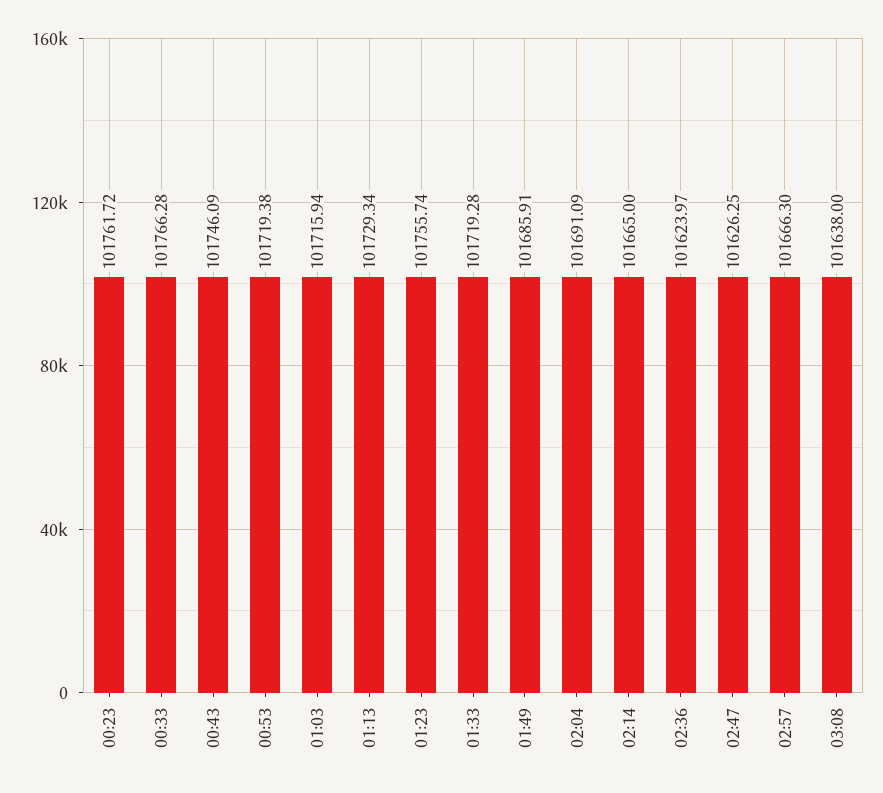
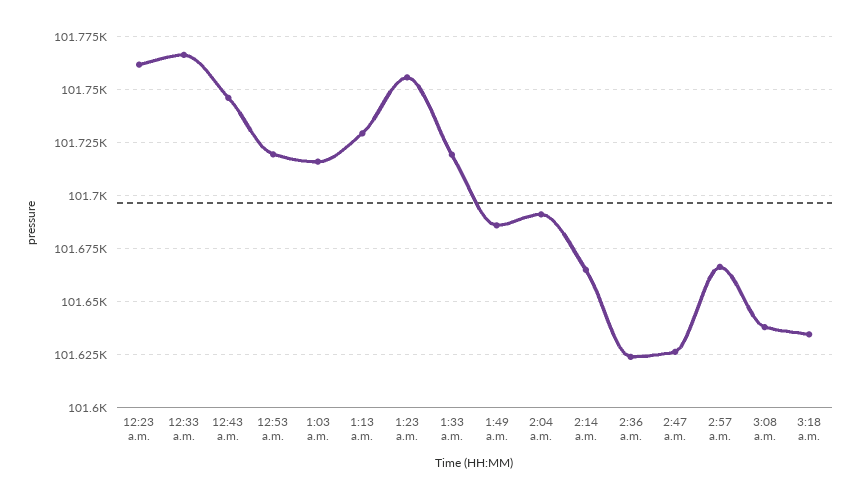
3:18 a.m.: none -> 101635

